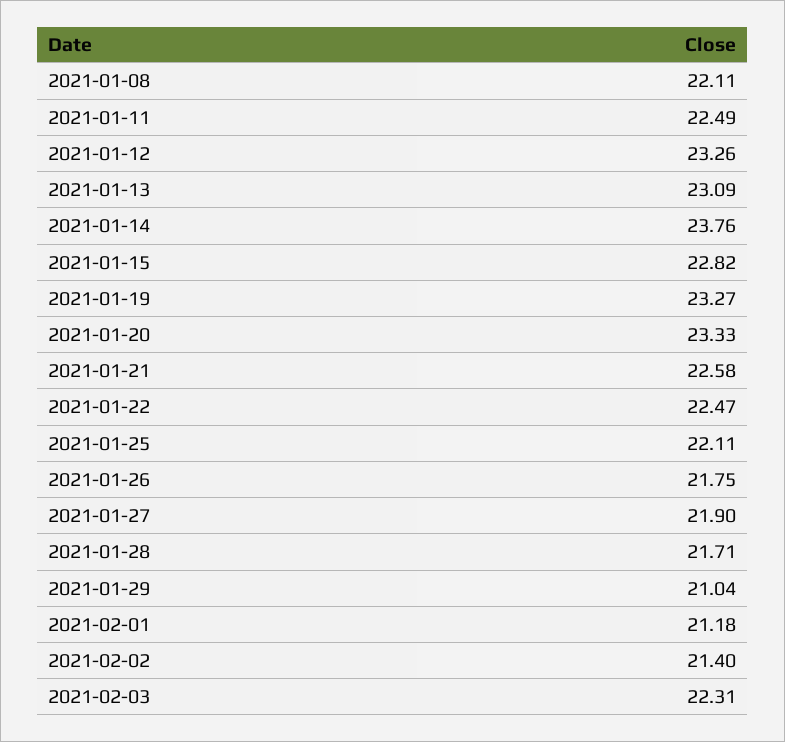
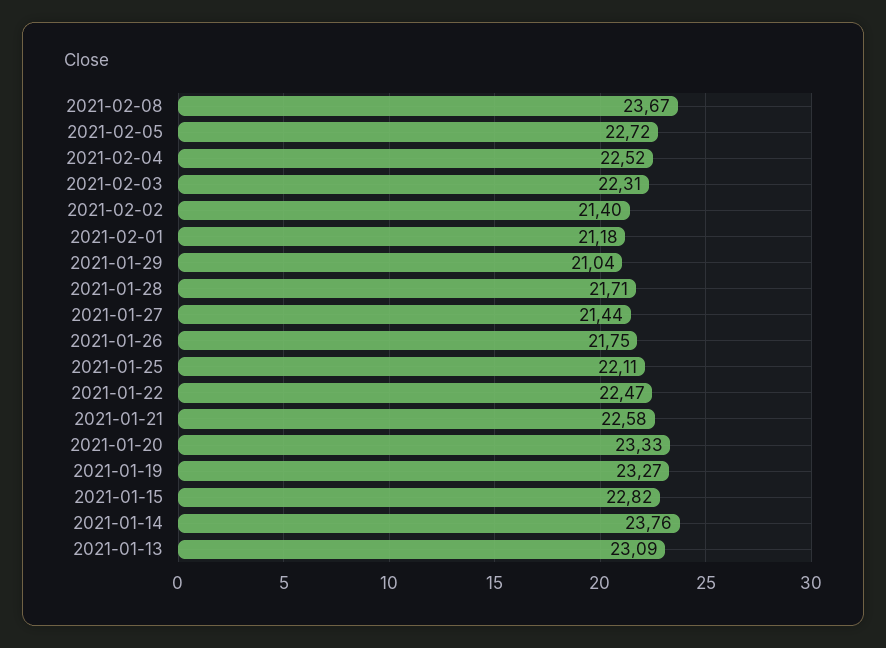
2021-01-08: 22.11 -> none
2021-01-11: 22.49 -> none
2021-01-12: 23.26 -> none
2021-01-27: 21.9 -> 21.44
2021-02-08: none -> 23.67
2021-02-05: none -> 22.72
2021-02-04: none -> 22.52

